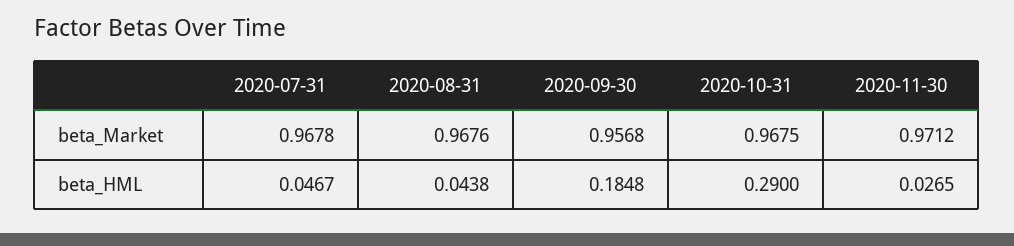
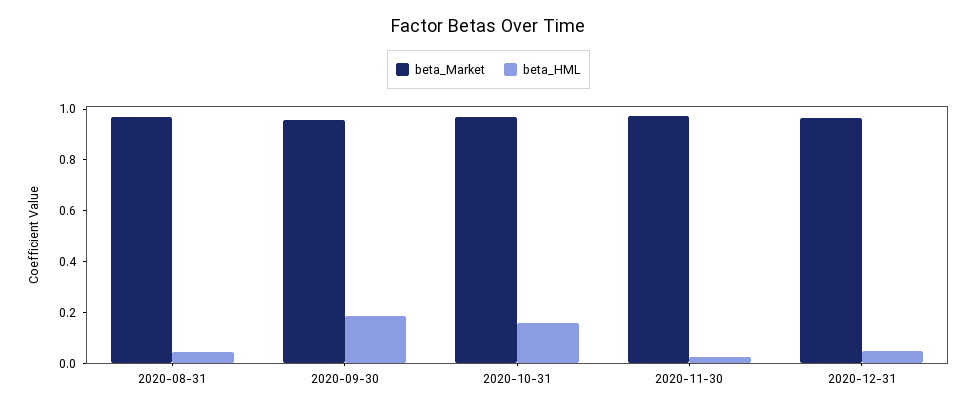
beta_Market, 2020-07-31: 0.9678 -> none
beta_HML, 2020-07-31: 0.0467 -> none
beta_HML, 2020-10-31: 0.29 -> 0.15
beta_Market, 2020-12-31: none -> 0.95
beta_HML, 2020-12-31: none -> 0.05

